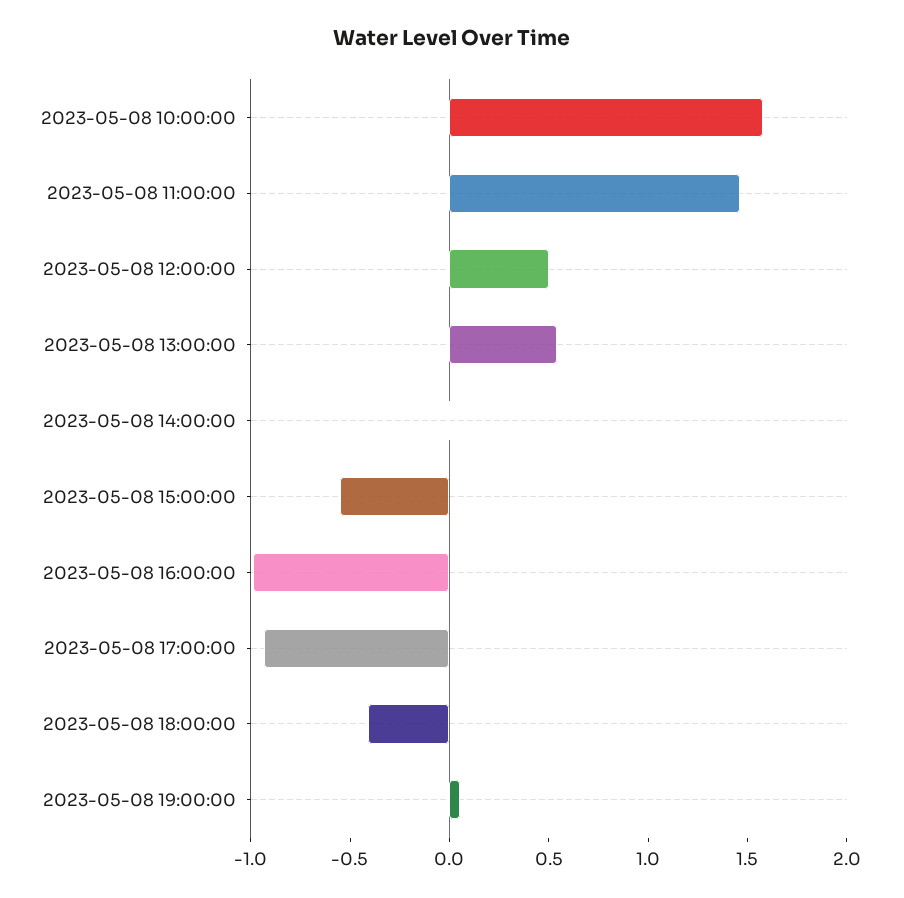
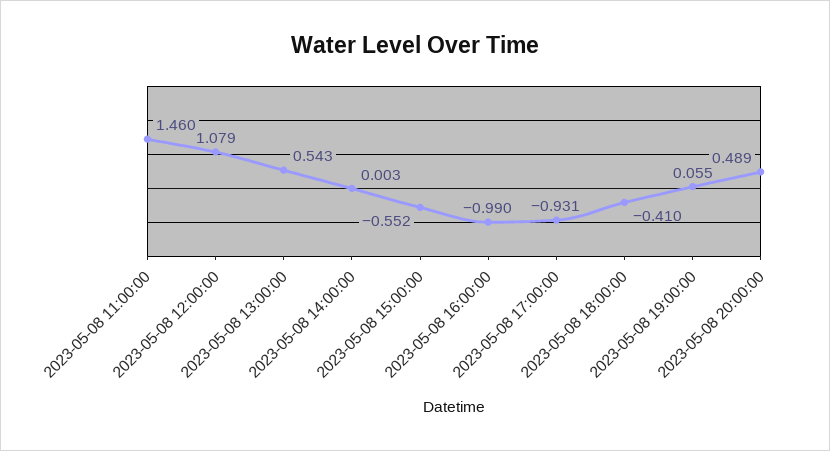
2023-05-08 10:00:00: 1.6 -> none
2023-05-08 12:00:00: 0.5 -> 1.079
2023-05-08 20:00:00: none -> 0.489

